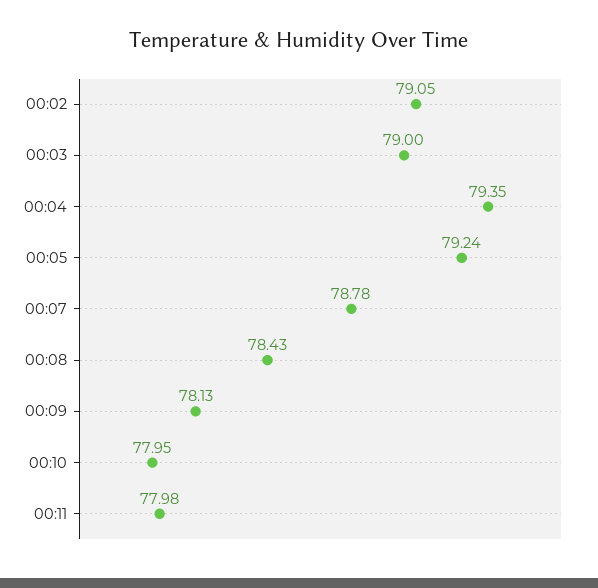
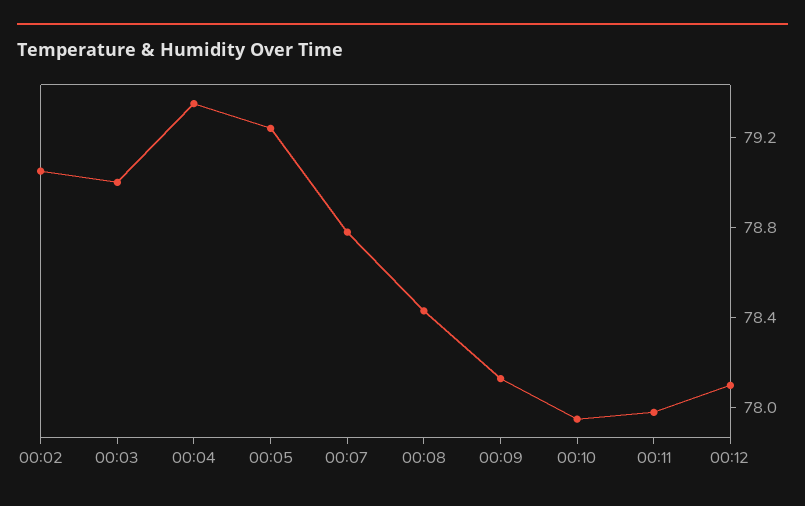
00:12: none -> 78.1

